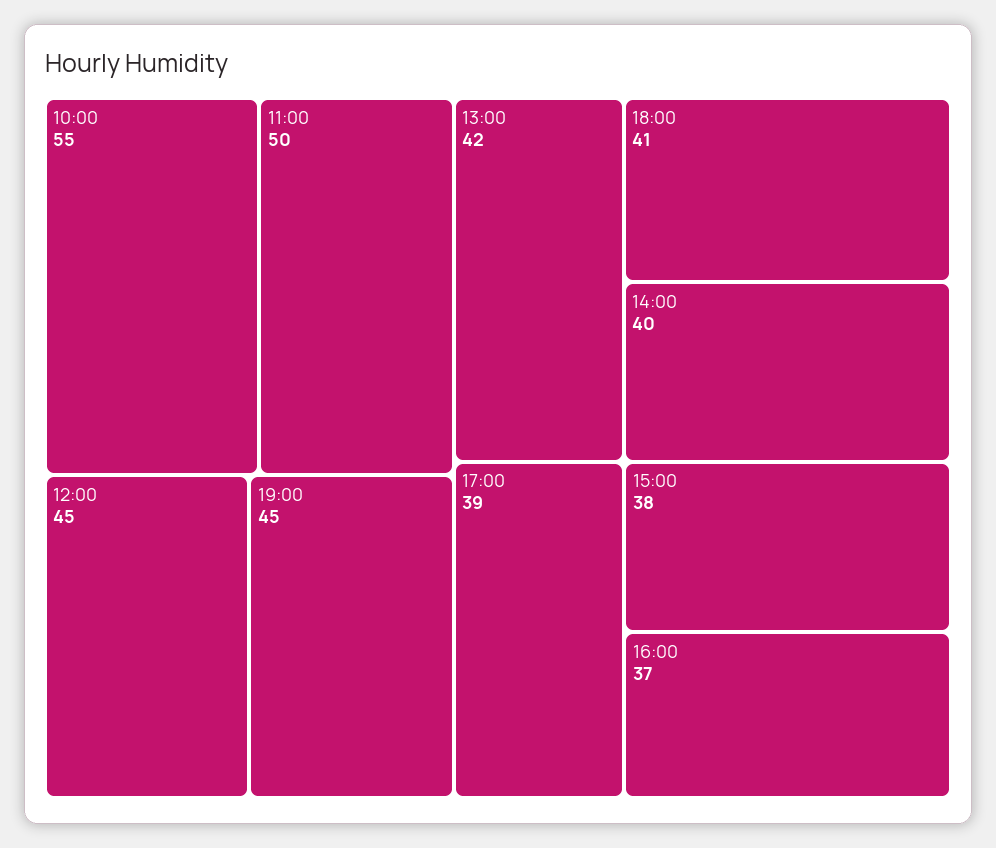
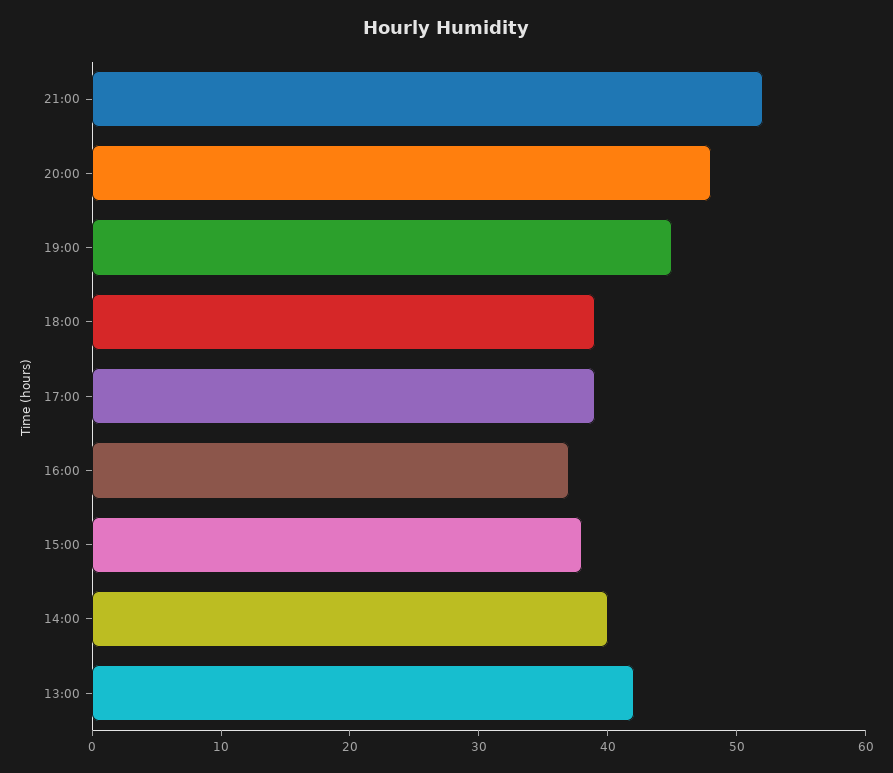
10:00: 55 -> none
11:00: 50 -> none
12:00: 45 -> none
18:00: 41 -> 39
21:00: none -> 52
20:00: none -> 48

